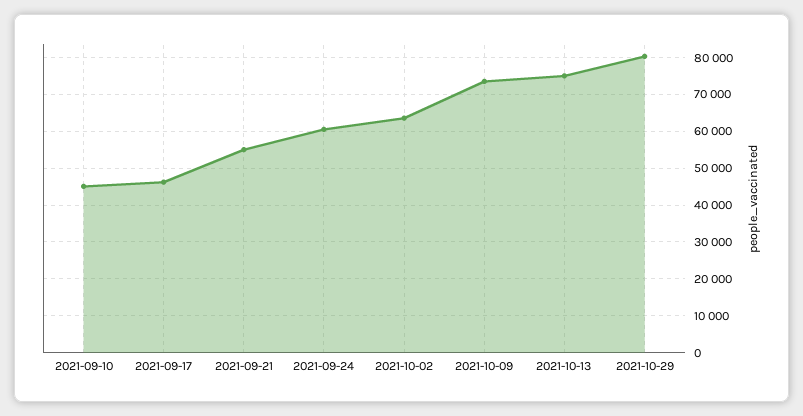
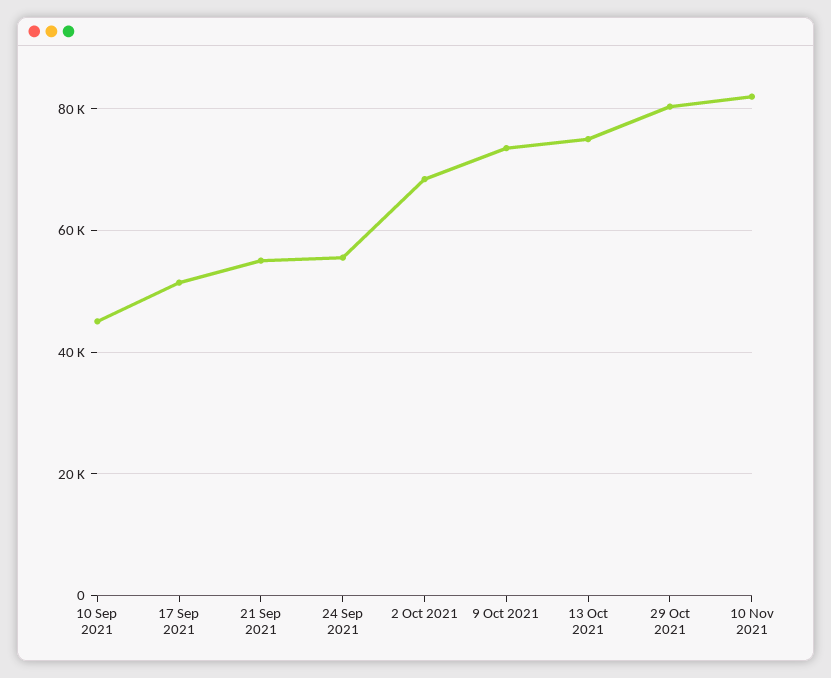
2021-09-17: 46000 -> 52000
2021-09-24: 60000 -> 56000
2021-10-02: 64000 -> 68000
10 Nov 2021: none -> 82000

